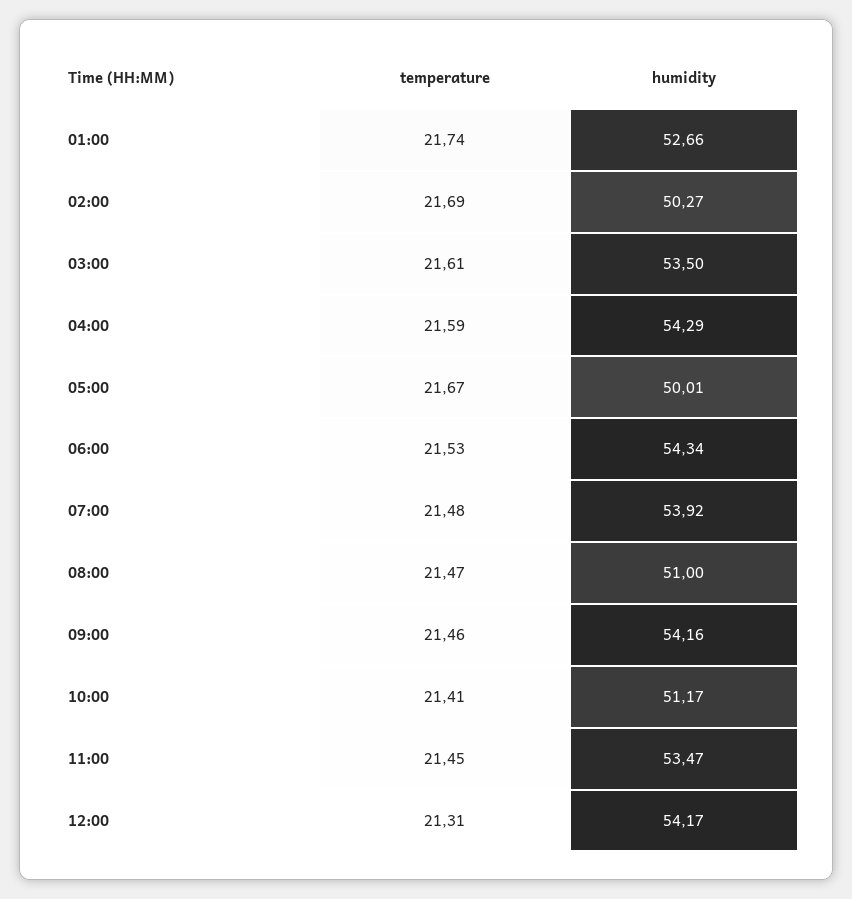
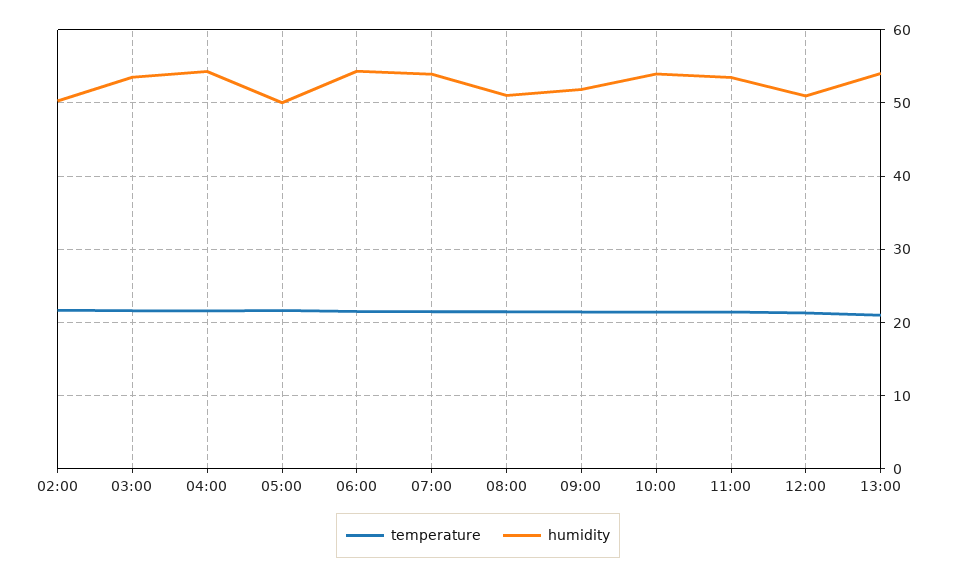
temperature, 01:00: 21.74 -> none
humidity, 01:00: 52.66 -> none
humidity, 09:00: 54.16 -> 52
humidity, 10:00: 51.17 -> 54
humidity, 12:00: 54.17 -> 51
temperature, 13:00: none -> 21
humidity, 13:00: none -> 54

